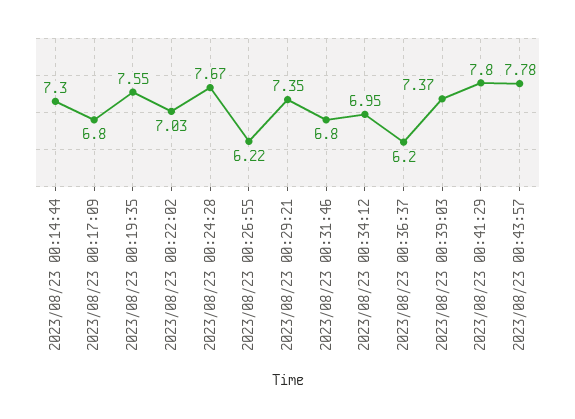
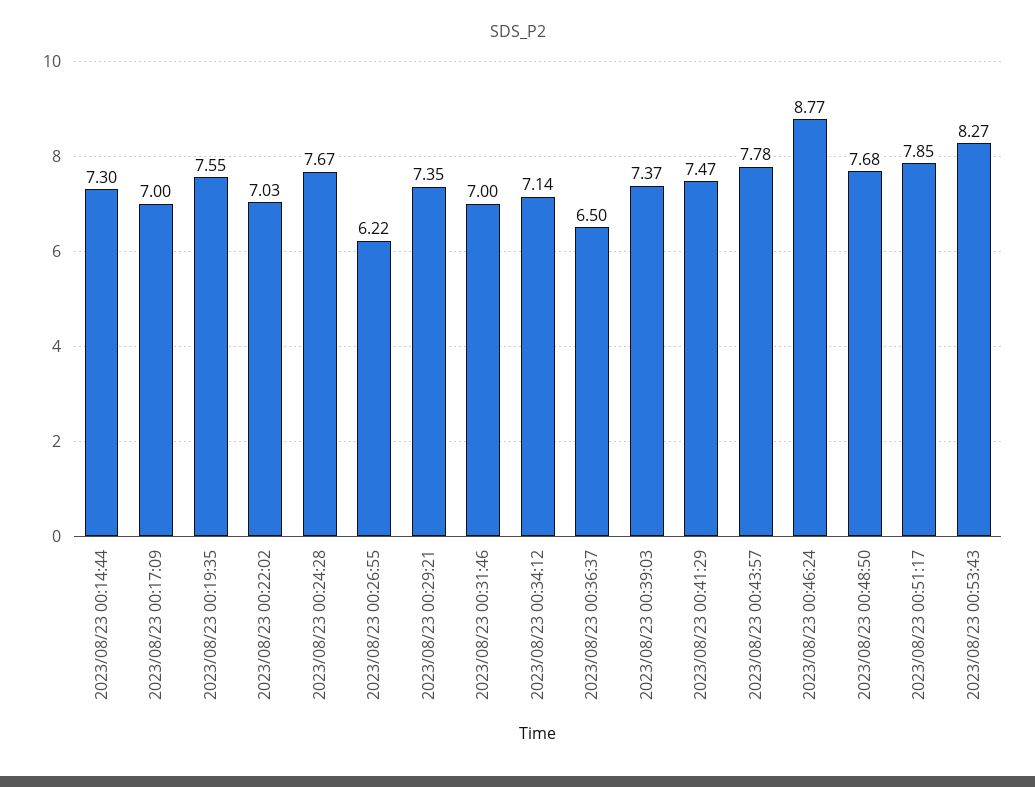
2023/08/23 00:17:09: 6.8 -> 7
2023/08/23 00:31:46: 6.8 -> 7
2023/08/23 00:34:12: 6.95 -> 7.14
2023/08/23 00:36:37: 6.2 -> 6.5
2023/08/23 00:41:29: 7.8 -> 7.47
2023/08/23 00:46:24: none -> 8.77
2023/08/23 00:48:50: none -> 7.68
2023/08/23 00:51:17: none -> 7.85
2023/08/23 00:53:43: none -> 8.27

